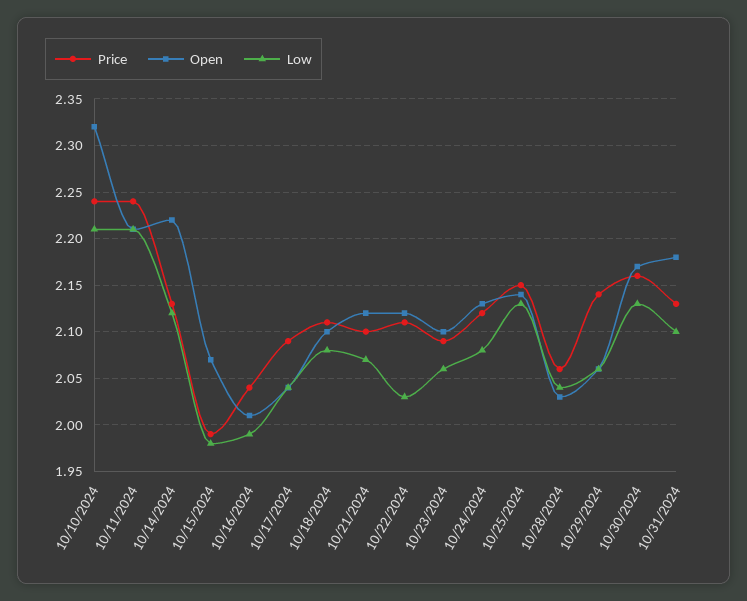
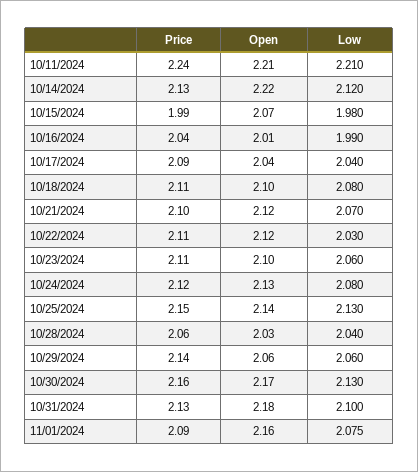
Price, 10/10/2024: 2.24 -> none
Open, 10/10/2024: 2.32 -> none
Low, 10/10/2024: 2.21 -> none
Price, 10/23/2024: 2.09 -> 2.11
Price, 11/01/2024: none -> 2.09
Open, 11/01/2024: none -> 2.16
Low, 11/01/2024: none -> 2.075

